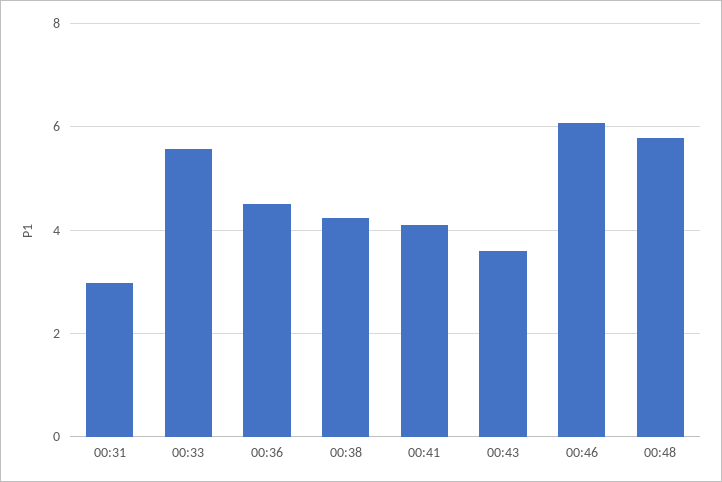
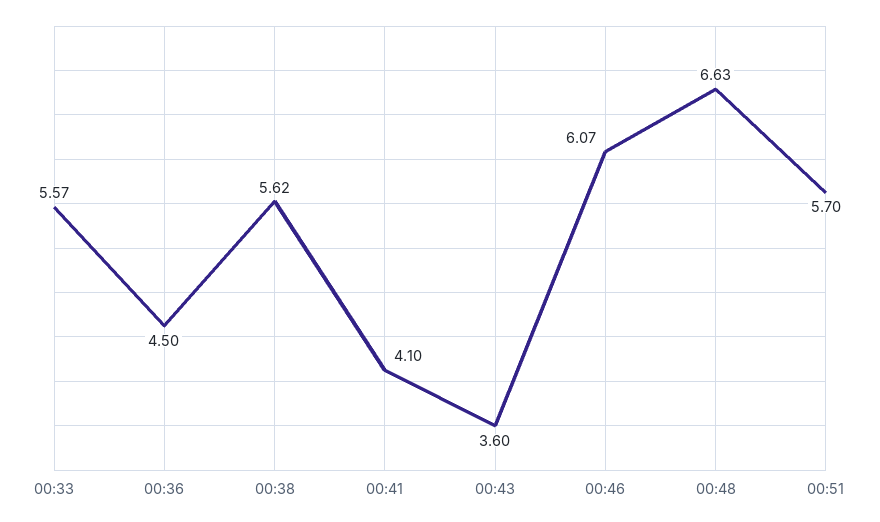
00:31: 3 -> none
00:38: 4.2 -> 5.62
00:48: 5.8 -> 6.63
00:51: none -> 5.7

